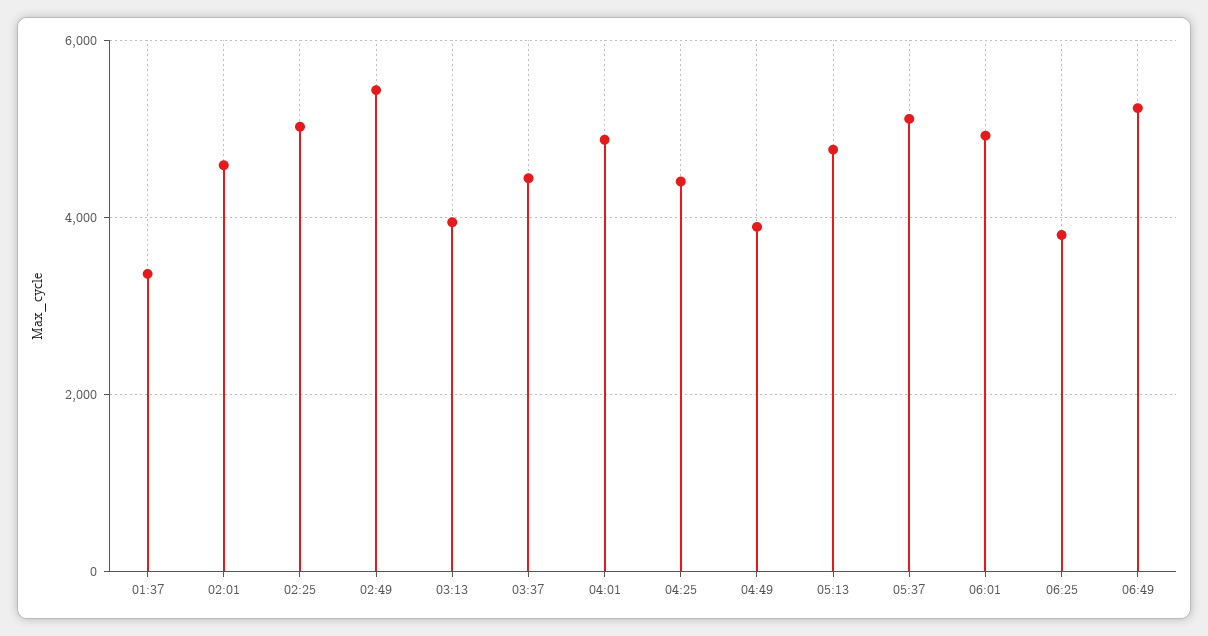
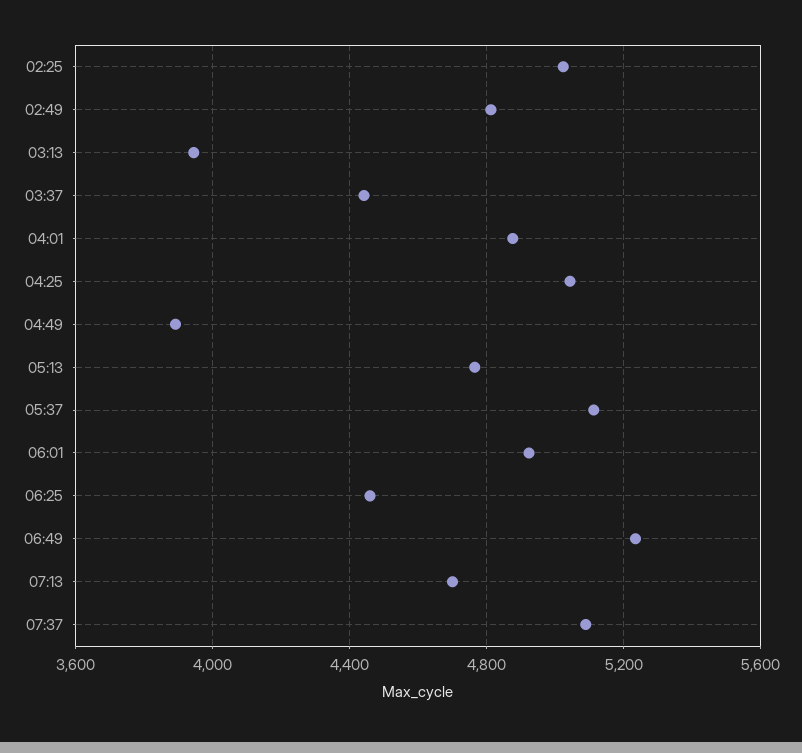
01:37: 3400 -> none
02:01: 4600 -> none
02:49: 5400 -> 4800
04:25: 4400 -> 5050
06:25: 3800 -> 4450
07:13: none -> 4700
07:37: none -> 5100

